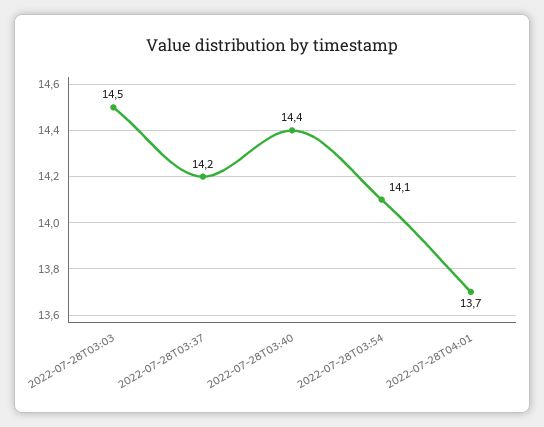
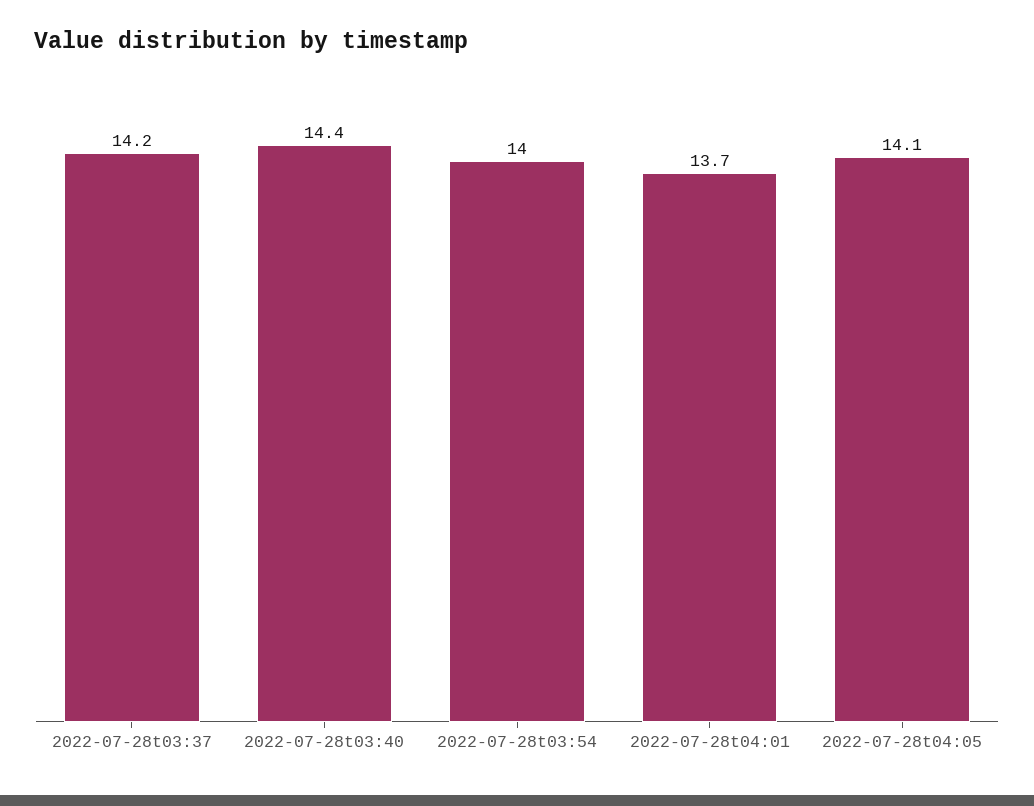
2022-07-28T03:03: 14.5 -> none
2022-07-28T03:54: 14.1 -> 14
2022-07-28t04:05: none -> 14.1

